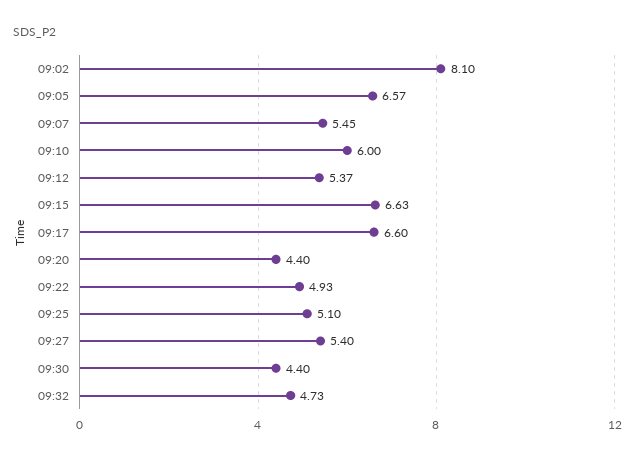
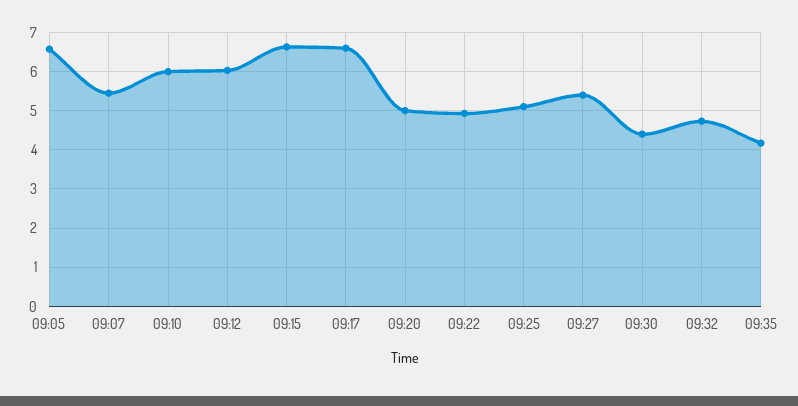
09:02: 8.1 -> none
09:12: 5.37 -> 6
09:20: 4.4 -> 5
09:35: none -> 4.2

